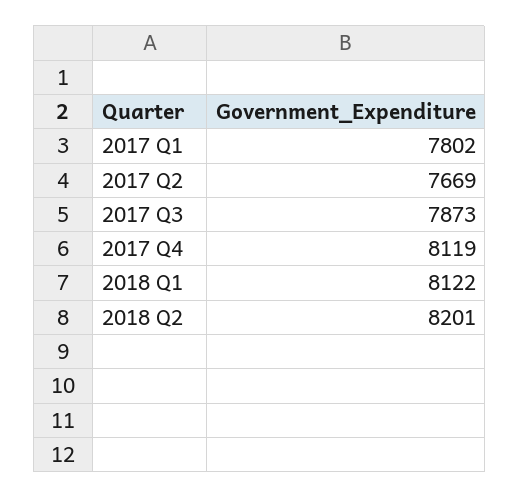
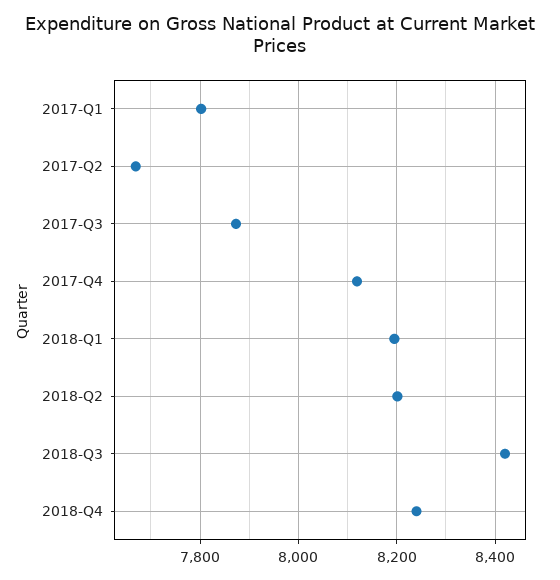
2018 Q1: 8122 -> 8200
2018-Q3: none -> 8420
2018-Q4: none -> 8240

